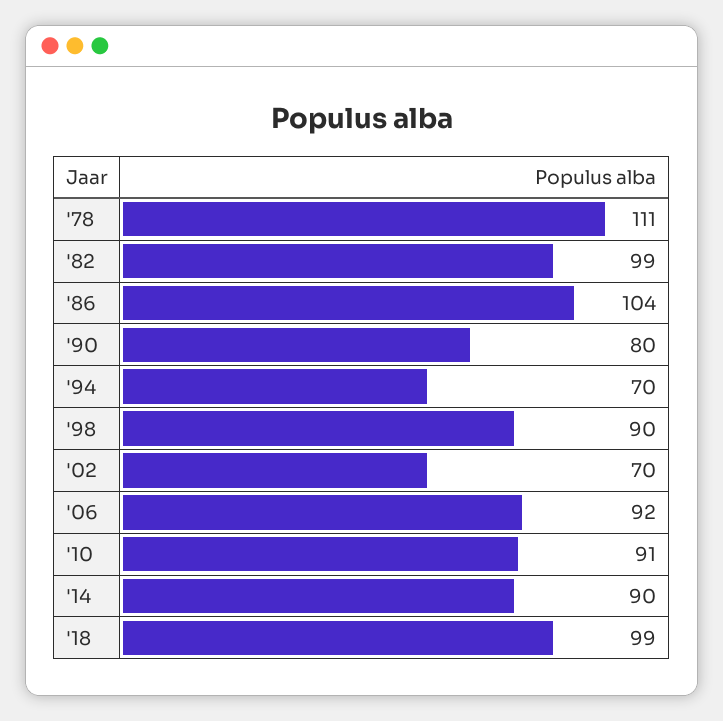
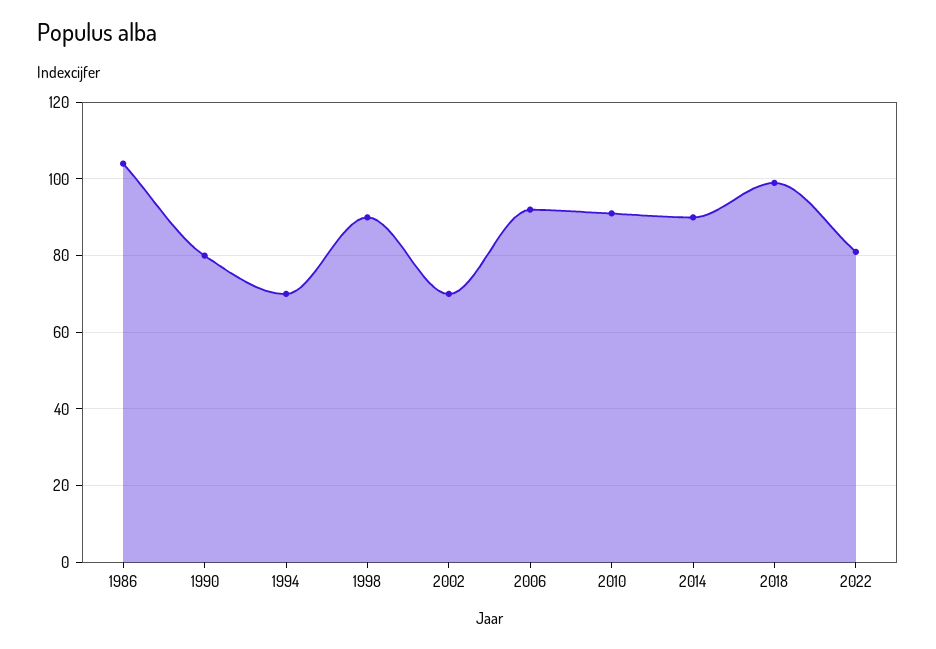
'78: 111 -> none
'82: 99 -> none
2022: none -> 80

